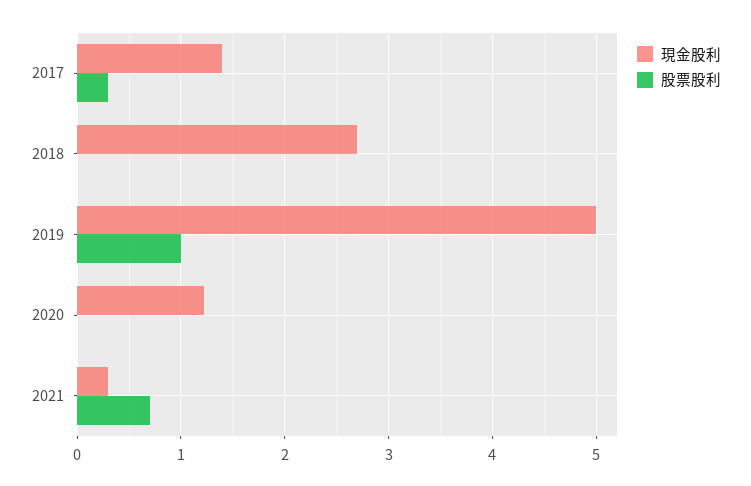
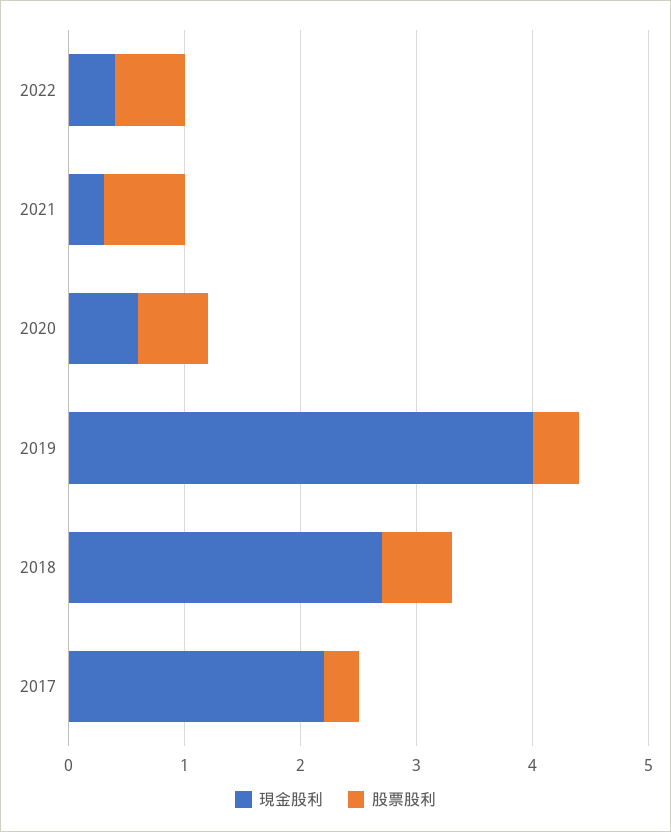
現金股利, 2017: 1.4 -> 2.2
股票股利, 2018: 0 -> 0.6
現金股利, 2019: 5 -> 4
股票股利, 2019: 1 -> 0.4
現金股利, 2020: 1.2 -> 0.6
股票股利, 2020: 0 -> 0.6
現金股利, 2022: none -> 0.4
股票股利, 2022: none -> 0.6

